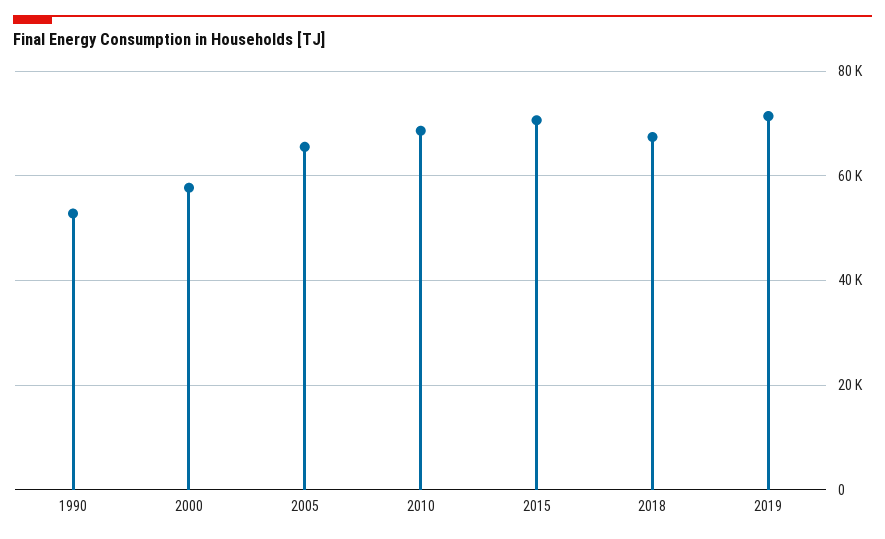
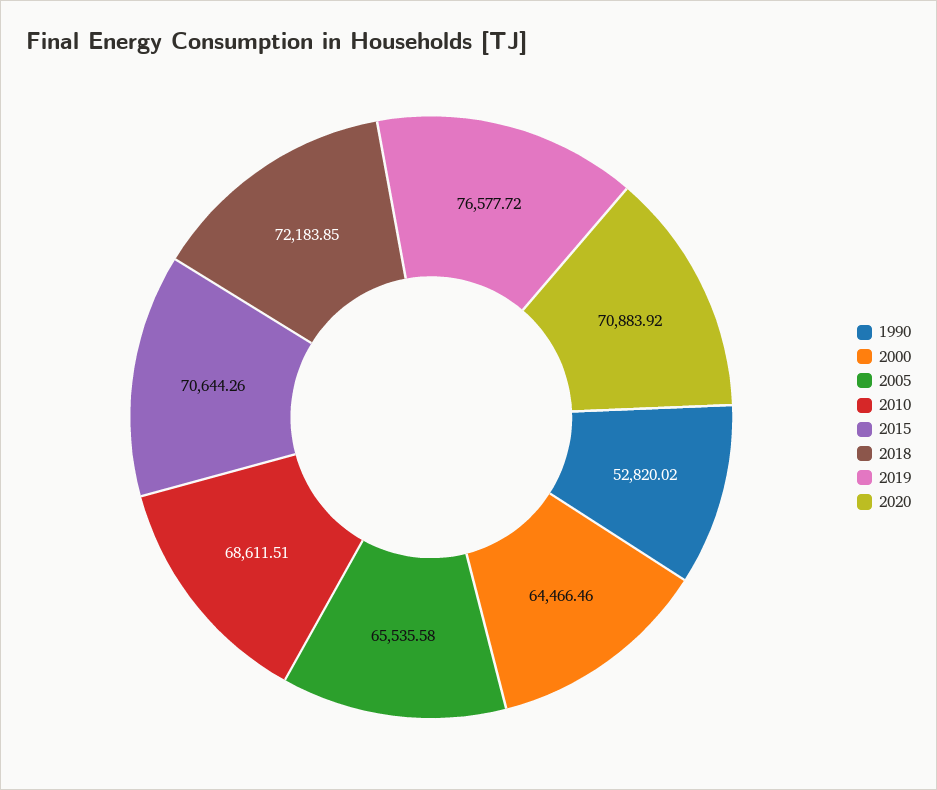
2000: 58000 -> 64466.46
2018: 68000 -> 72183.85
2019: 72000 -> 76577.72
2020: none -> 70883.92

